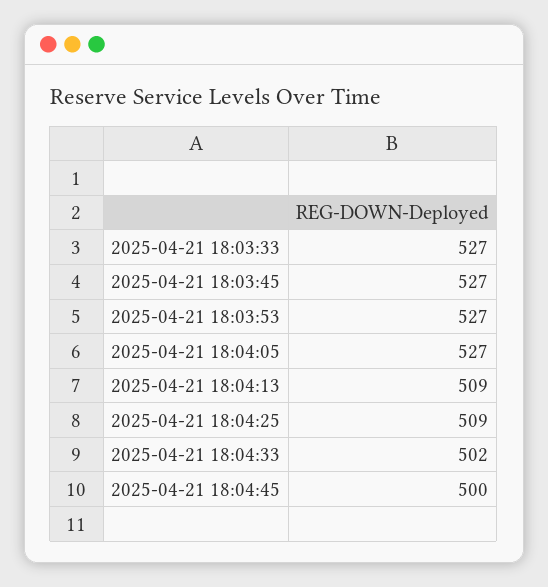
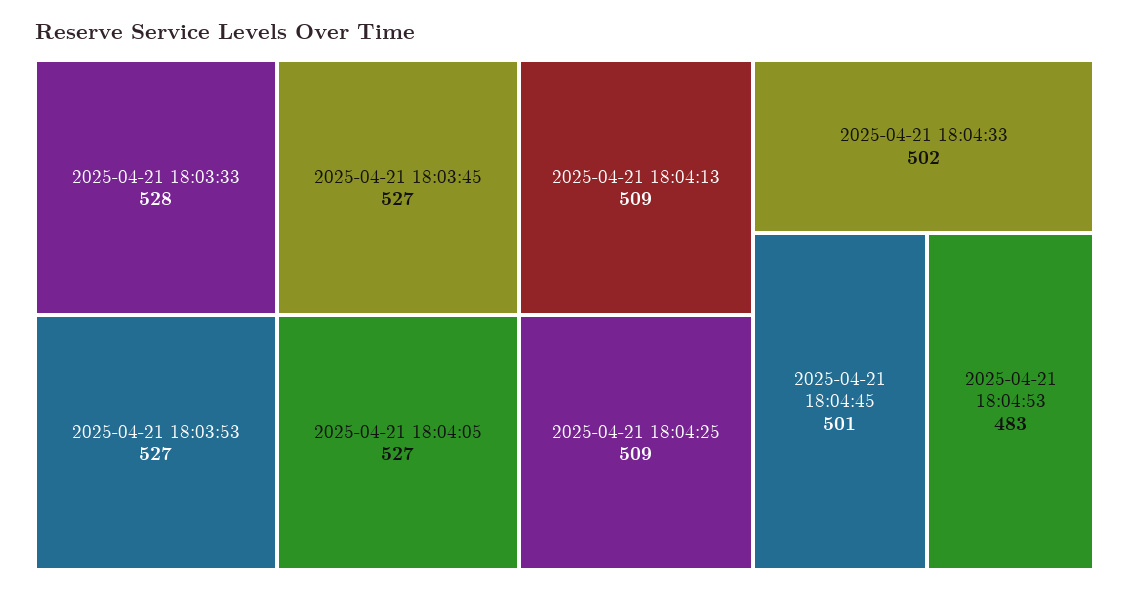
2025-04-21 18:03:33: 527 -> 528
2025-04-21 18:04:45: 500 -> 501
2025-04-21 18:04:53: none -> 483

